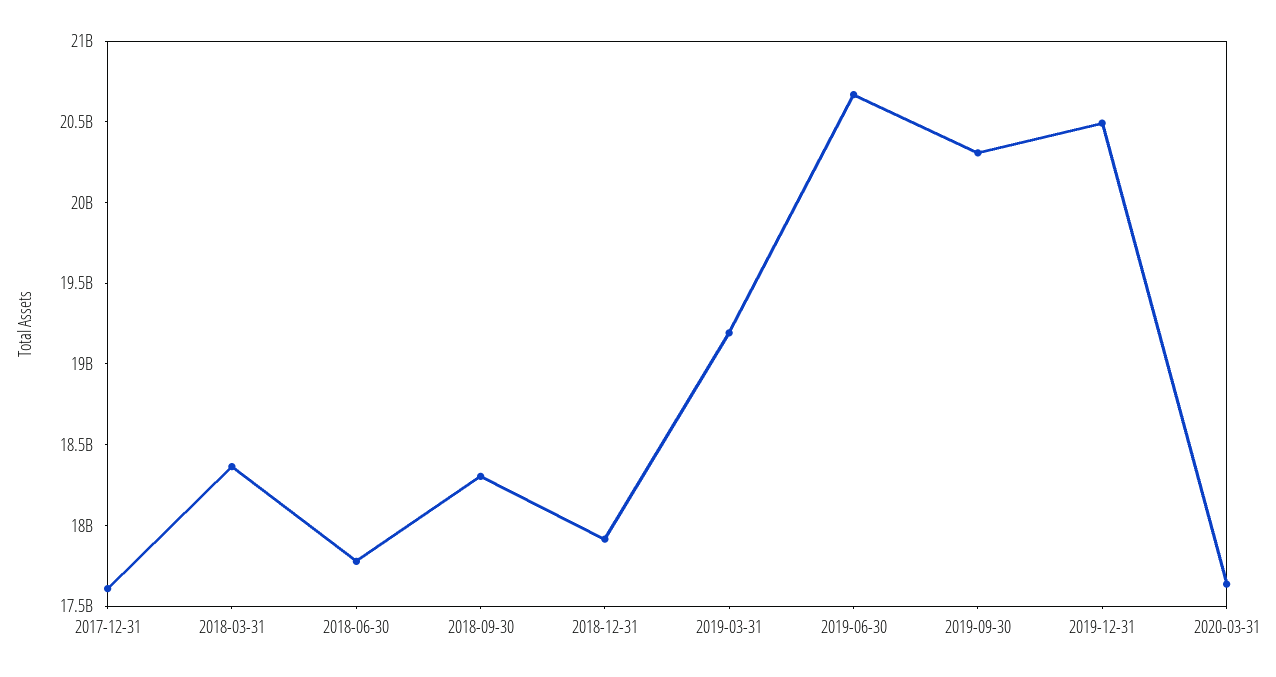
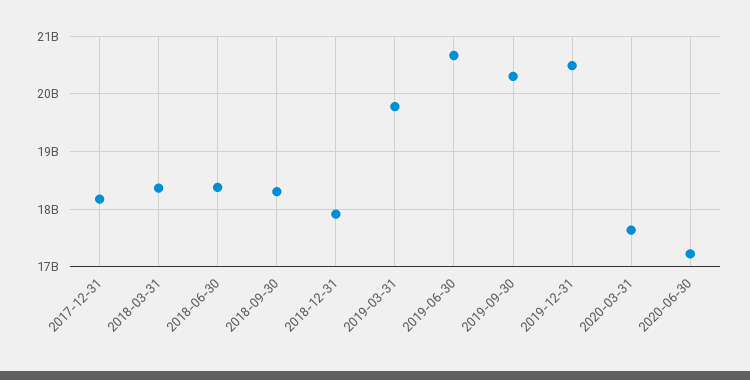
2017-12-31: 17600000000 -> 18200000000
2018-06-30: 17800000000 -> 18400000000
2019-03-31: 19200000000 -> 19800000000
2020-06-30: none -> 17200000000

